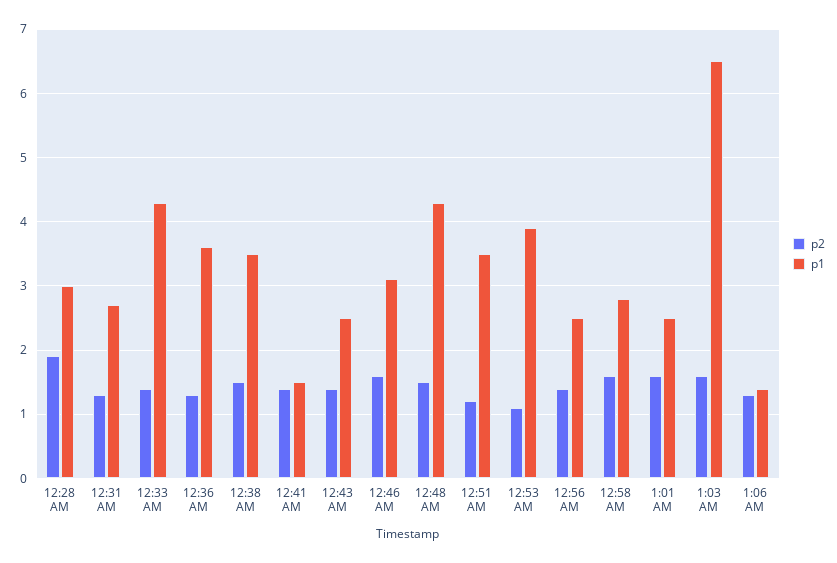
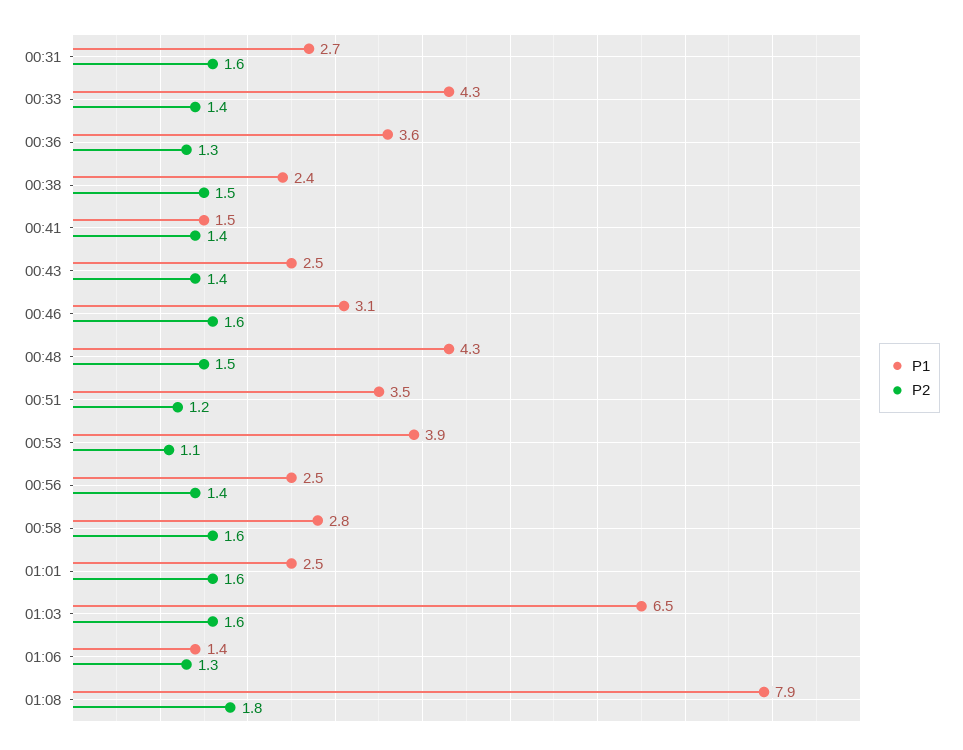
p2, 12:28 AM: 1.9 -> none
p1, 12:28 AM: 3 -> none
p2, 12:31 AM: 1.3 -> 1.6
p1, 12:38 AM: 3.5 -> 2.4
p1, 01:08: none -> 7.9
p2, 01:08: none -> 1.8

